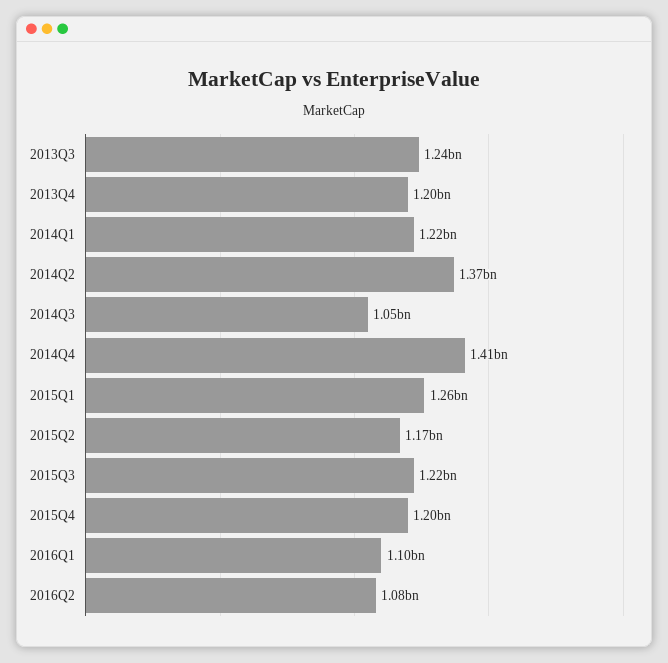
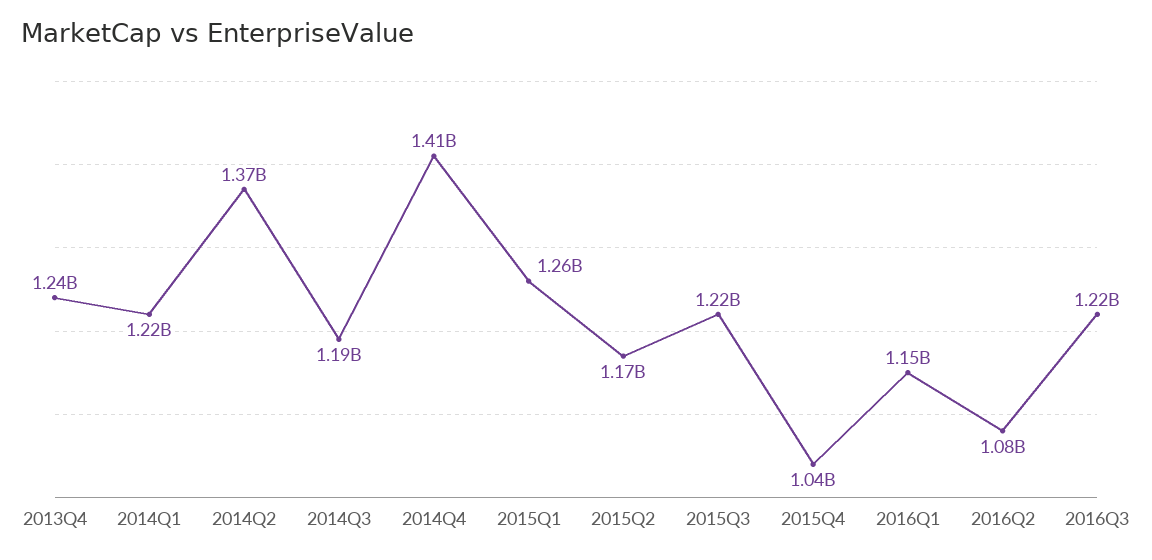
2013Q3: 1240000000 -> none
2013Q4: 1200000000 -> 1240000000
2014Q3: 1050000000 -> 1190000000
2015Q4: 1200000000 -> 1040000000
2016Q1: 1100000000 -> 1150000000
2016Q3: none -> 1220000000

